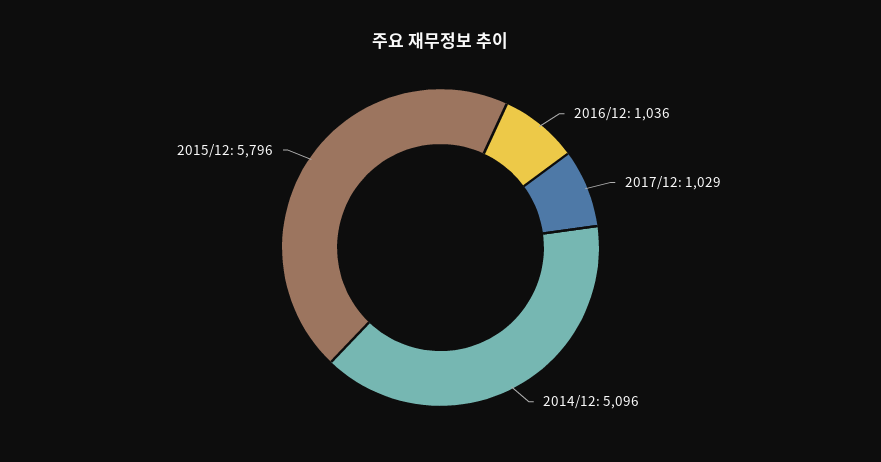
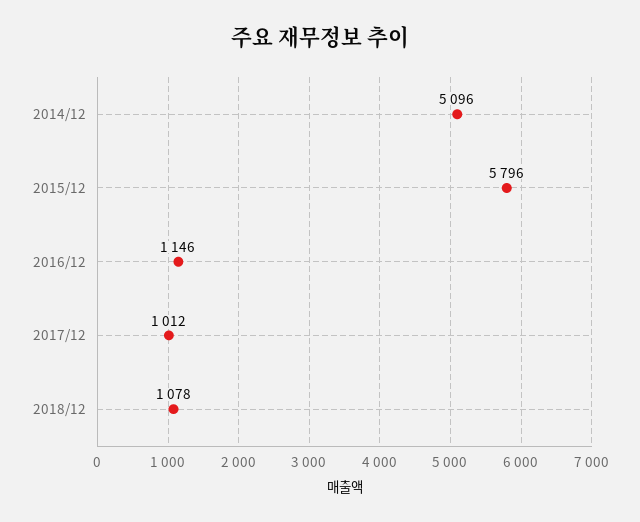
2016/12: 1036 -> 1146
2017/12: 1029 -> 1012
2018/12: none -> 1078

